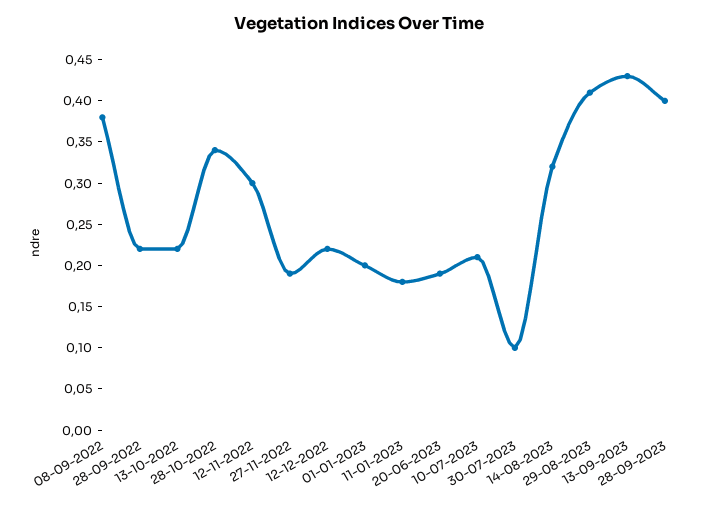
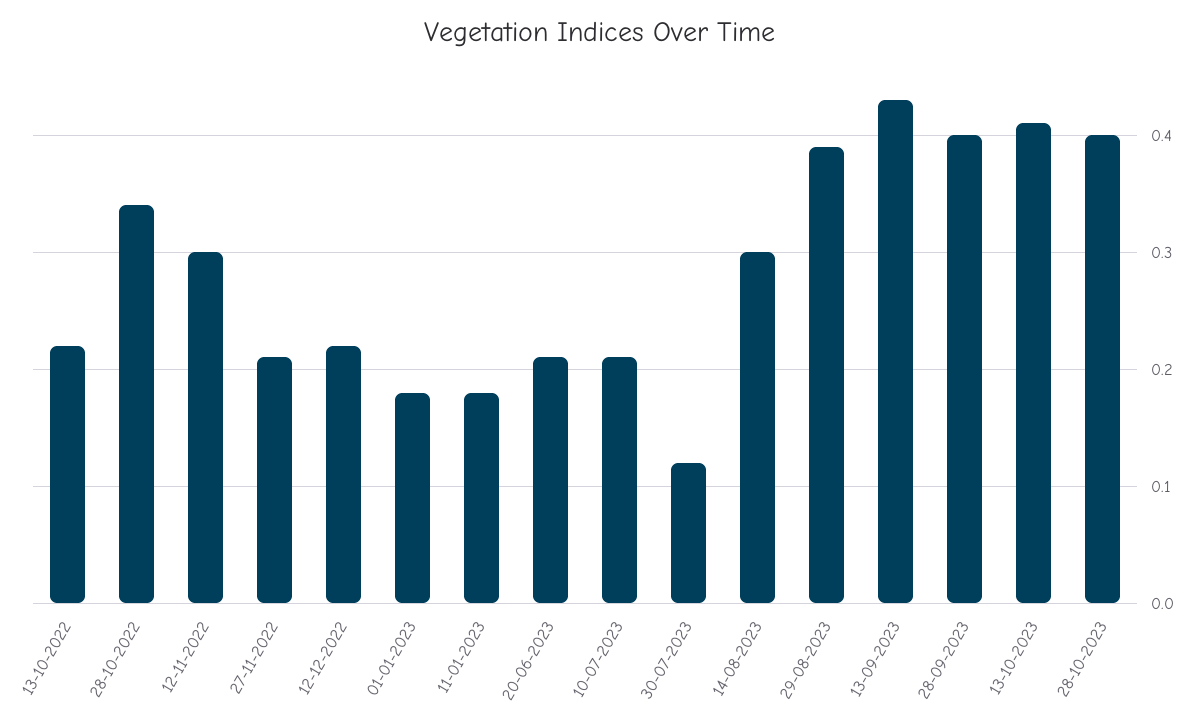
08-09-2022: 0.38 -> none
28-09-2022: 0.22 -> none
27-11-2022: 0.19 -> 0.21
01-01-2023: 0.2 -> 0.18
20-06-2023: 0.19 -> 0.21
30-07-2023: 0.1 -> 0.12
14-08-2023: 0.32 -> 0.3
29-08-2023: 0.41 -> 0.39
13-10-2023: none -> 0.41
28-10-2023: none -> 0.4

